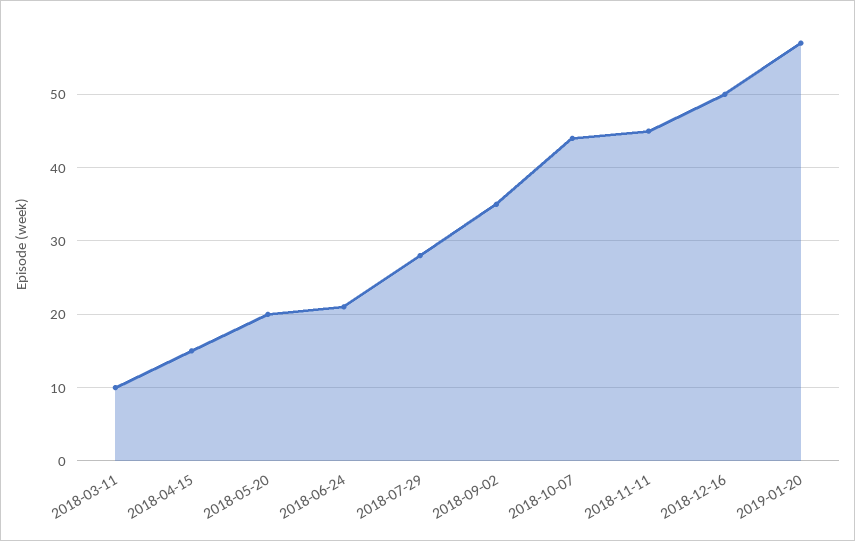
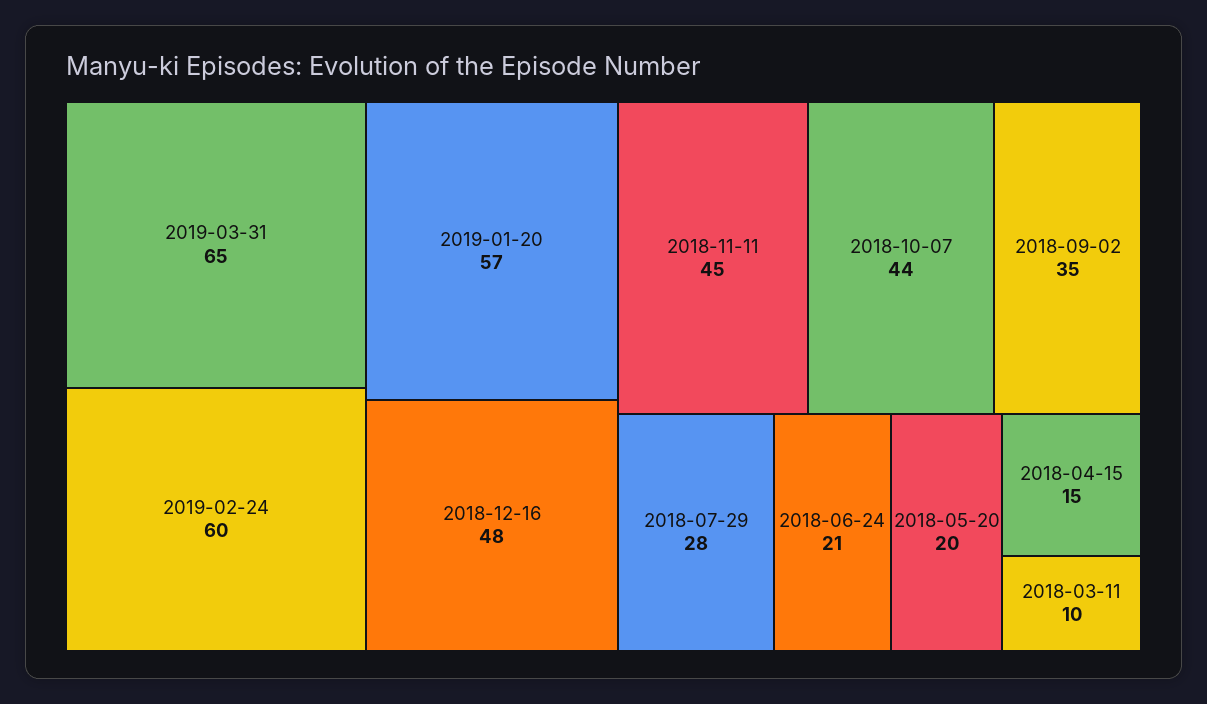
2018-12-16: 50 -> 48
2019-03-31: none -> 65
2019-02-24: none -> 60

